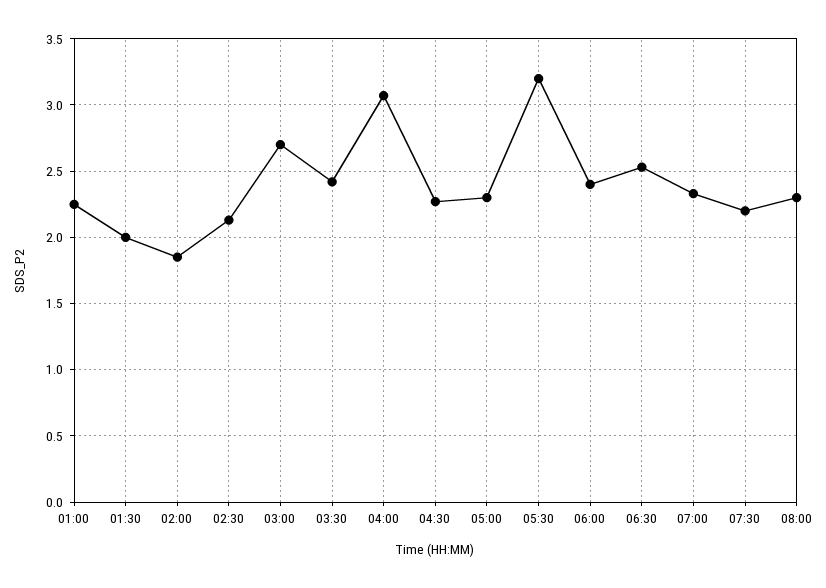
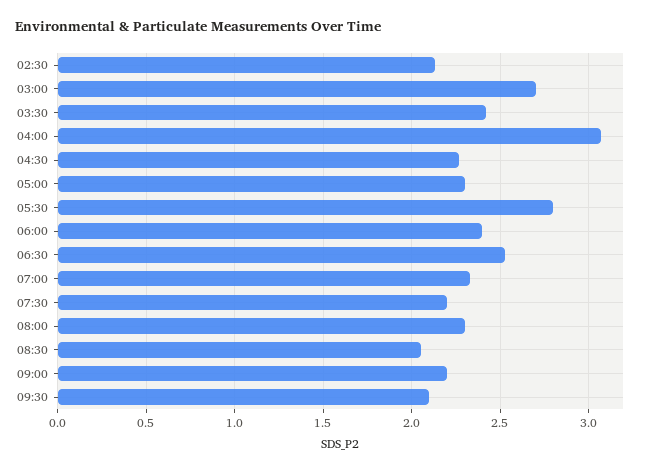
01:00: 2.25 -> none
01:30: 2 -> none
02:00: 1.85 -> none
05:30: 3.2 -> 2.8
08:30: none -> 2.05
09:00: none -> 2.2
09:30: none -> 2.1

